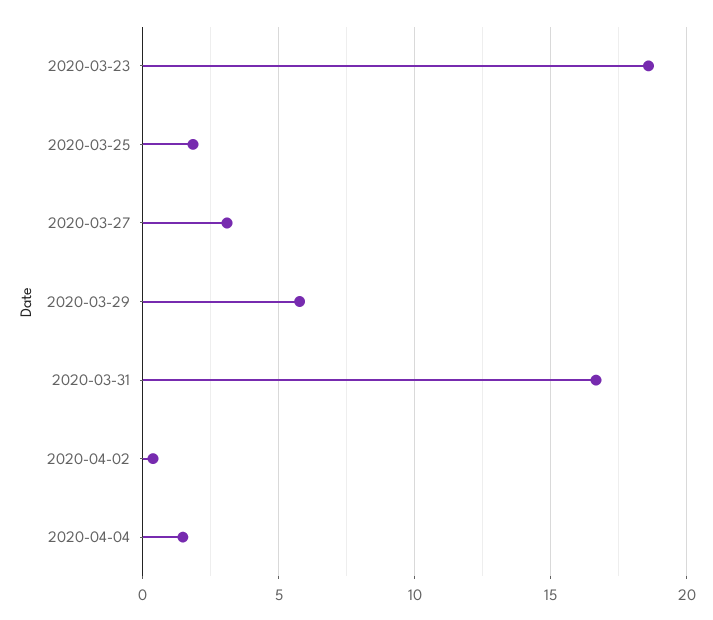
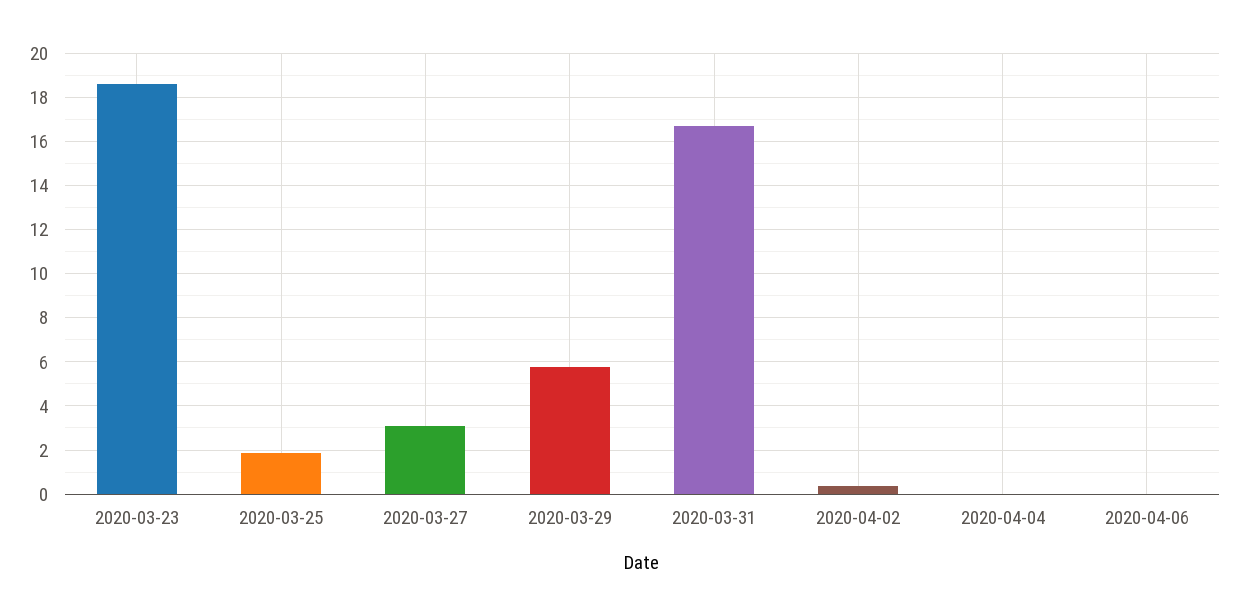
2020-04-04: 1.5 -> 0
2020-04-06: none -> 0

